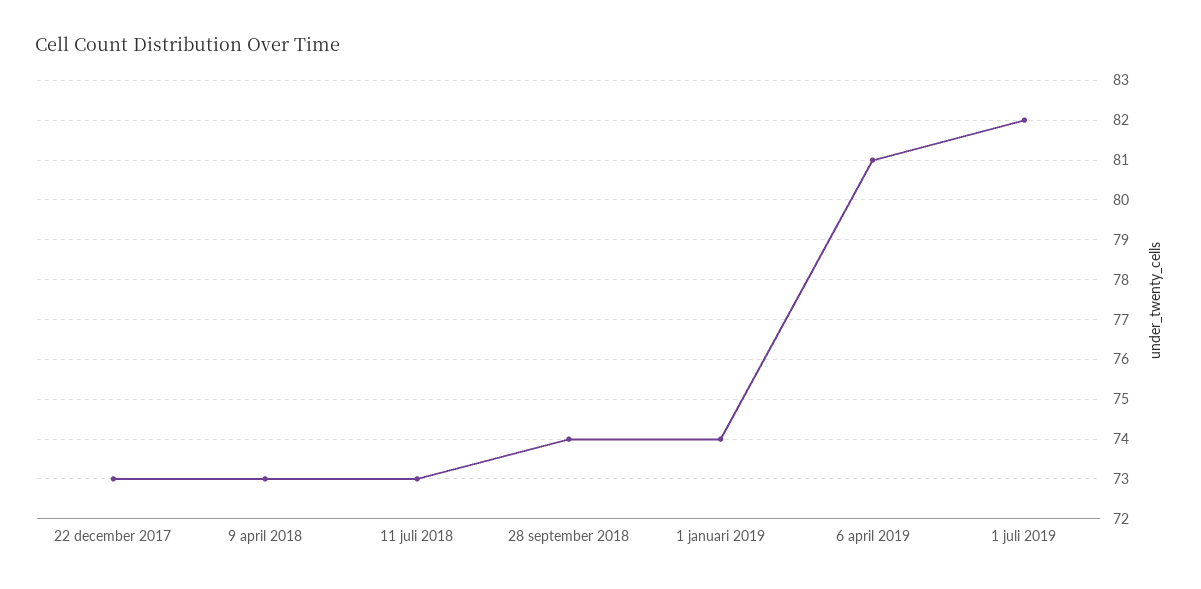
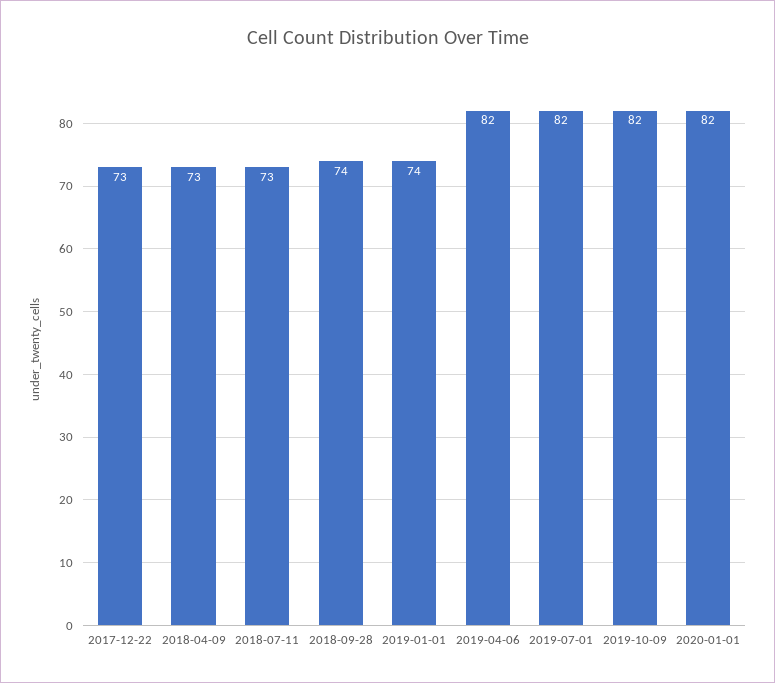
6 april 2019: 81 -> 82
2019-10-09: none -> 82
2020-01-01: none -> 82

